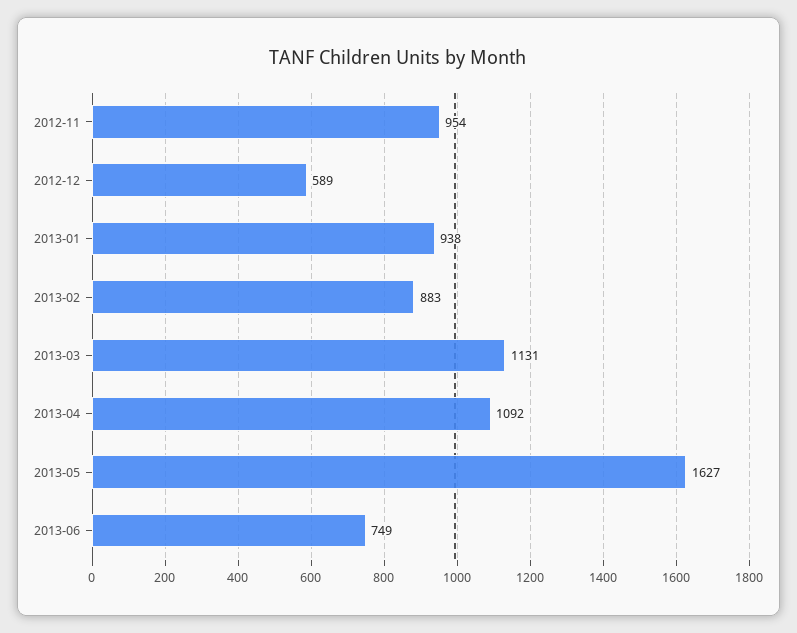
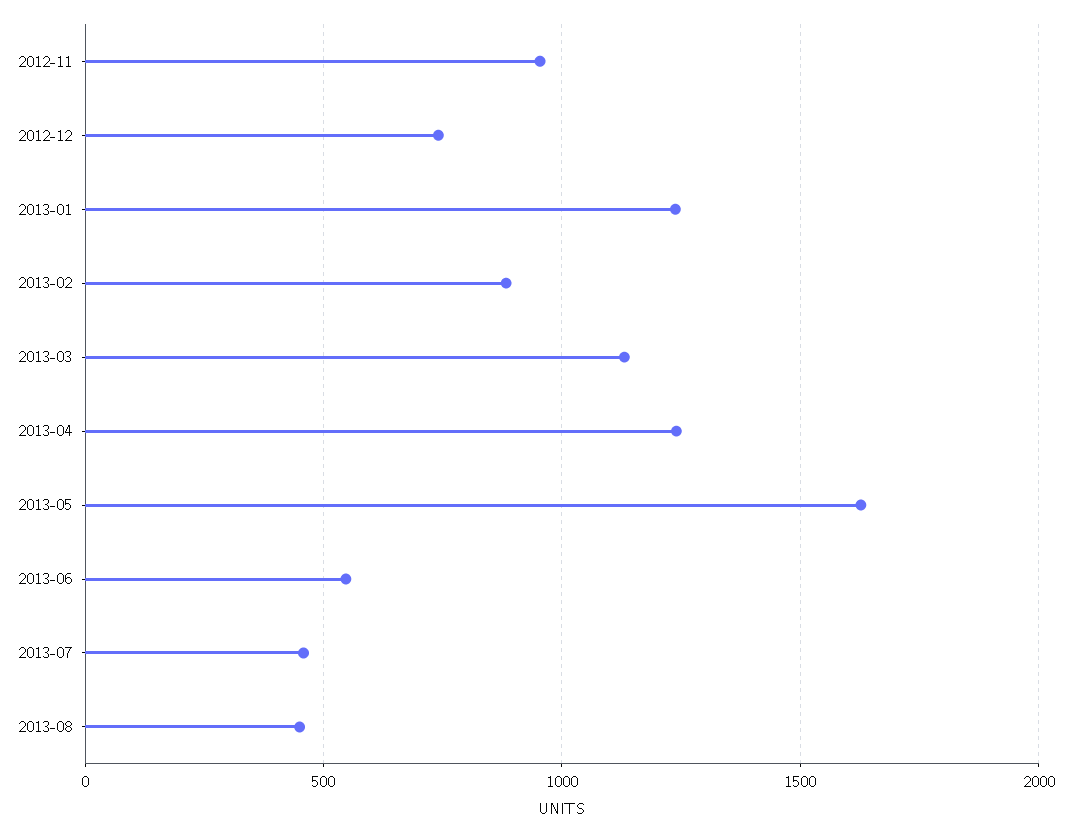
2012-12: 589 -> 750
2013-01: 938 -> 1250
2013-04: 1092 -> 1250
2013-06: 749 -> 550
2013-07: none -> 450
2013-08: none -> 450

